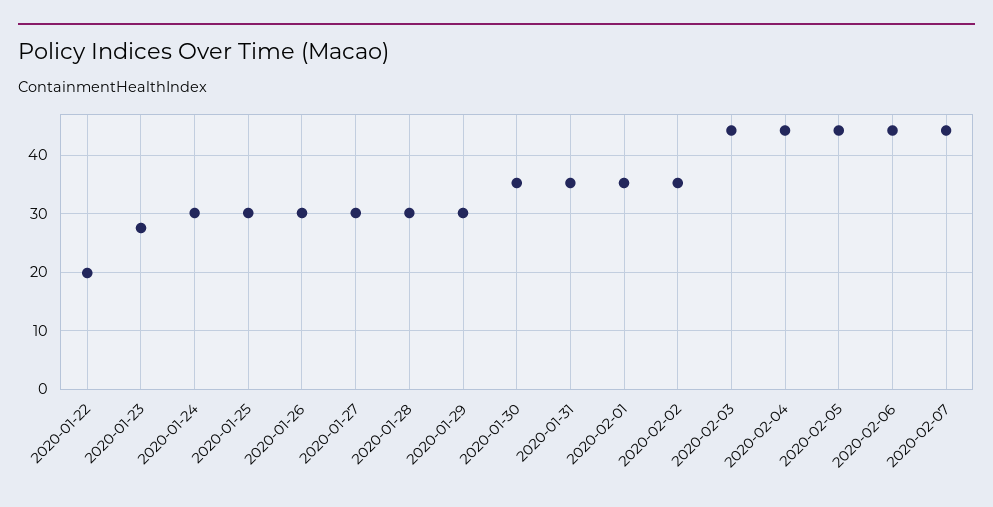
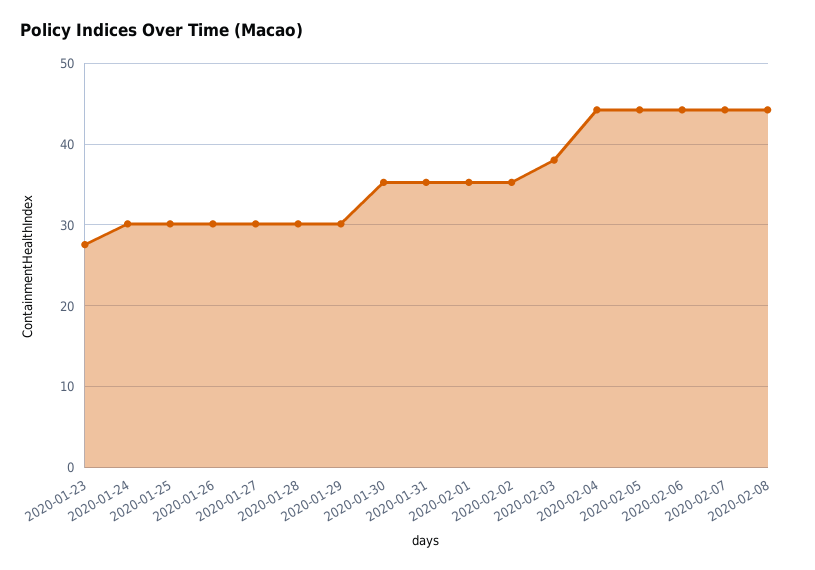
2020-01-22: 20 -> none
2020-02-03: 44 -> 38
2020-02-08: none -> 44

